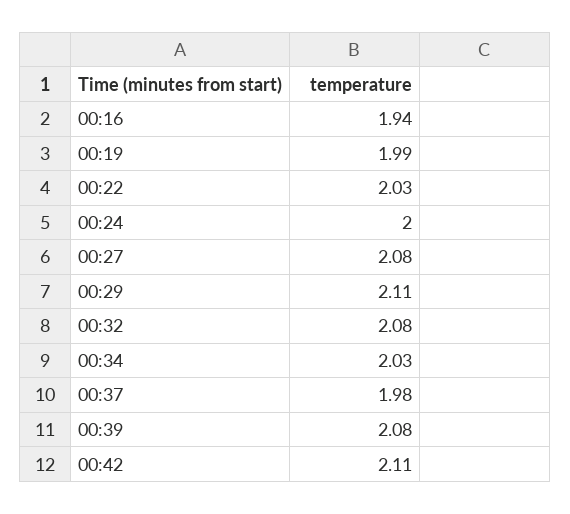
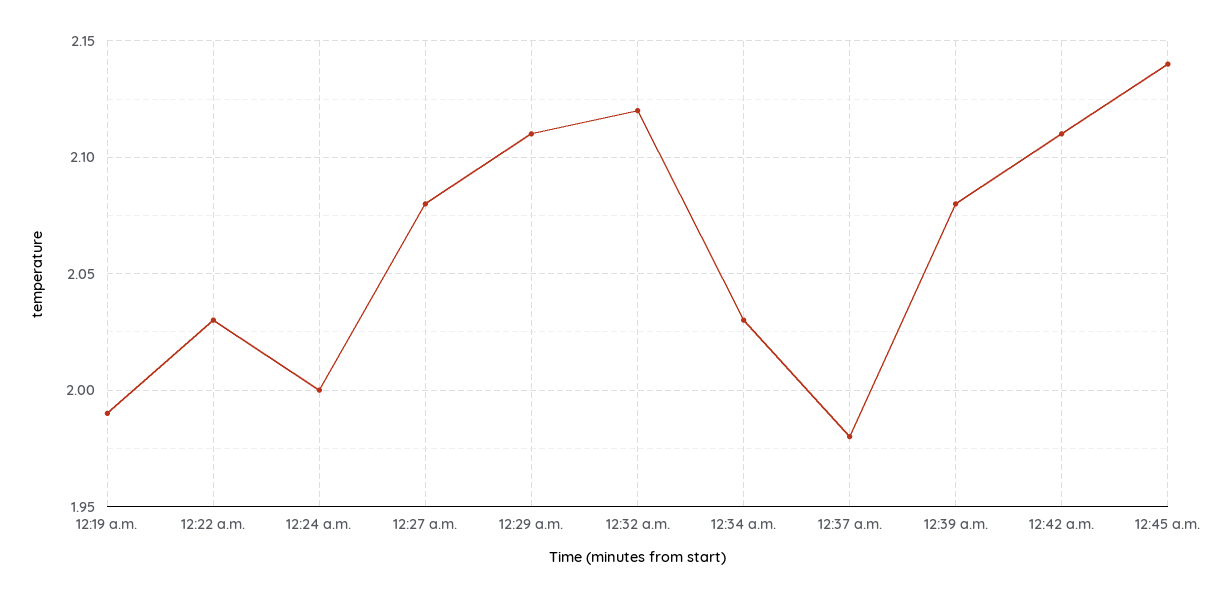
00:16: 1.94 -> none
00:32: 2.08 -> 2.12
12:45 a.m.: none -> 2.14

